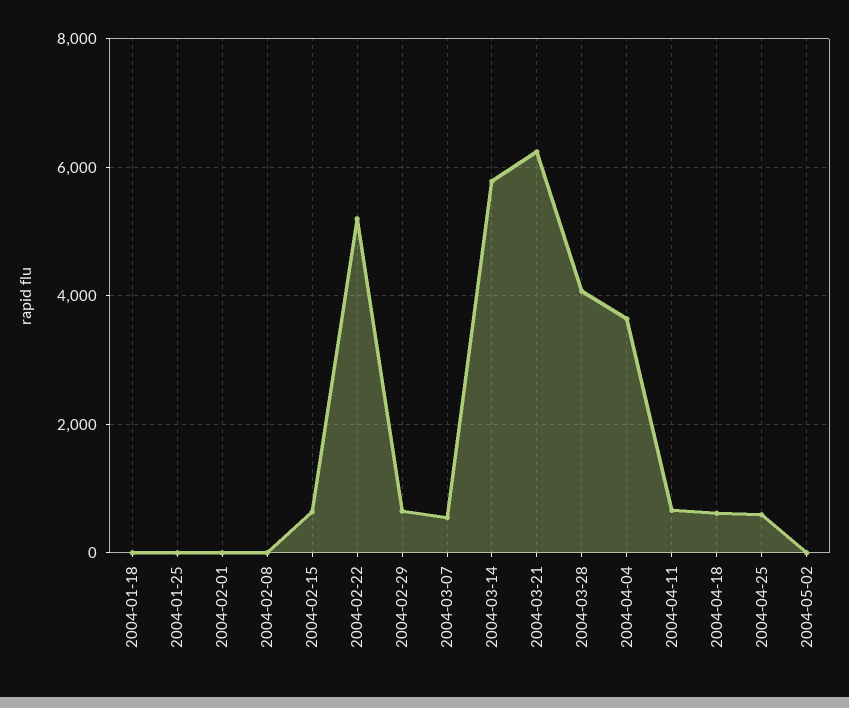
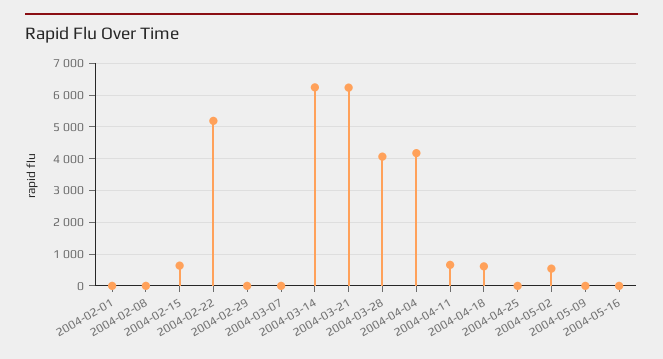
2004-01-18: 0 -> none
2004-01-25: 0 -> none
2004-02-29: 600 -> 0
2004-03-07: 600 -> 0
2004-03-14: 5800 -> 6200
2004-04-04: 3600 -> 4200
2004-04-25: 600 -> 0
2004-05-02: 0 -> 600
2004-05-09: none -> 0
2004-05-16: none -> 0

